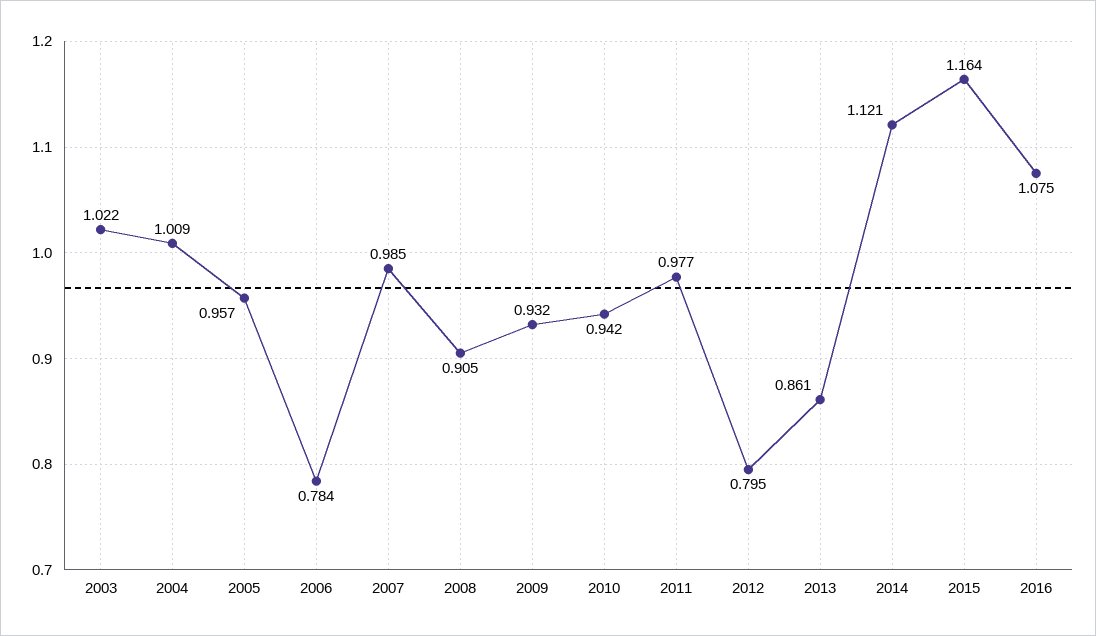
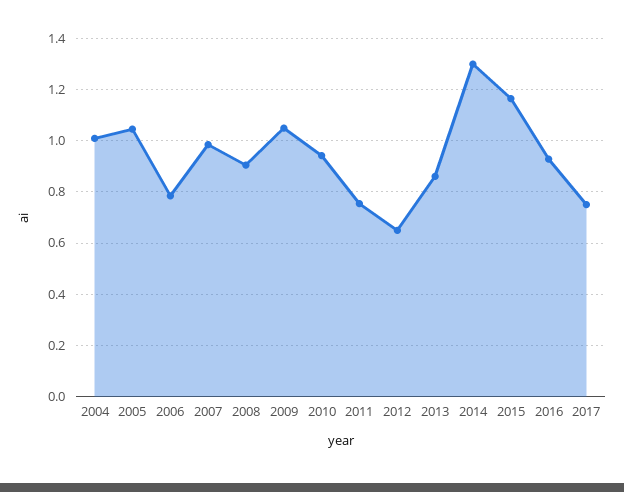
2003: 1.022 -> none
2005: 0.957 -> 1.05
2009: 0.932 -> 1.05
2011: 0.977 -> 0.75
2012: 0.795 -> 0.65
2014: 1.121 -> 1.3
2016: 1.075 -> 0.925
2017: none -> 0.75

